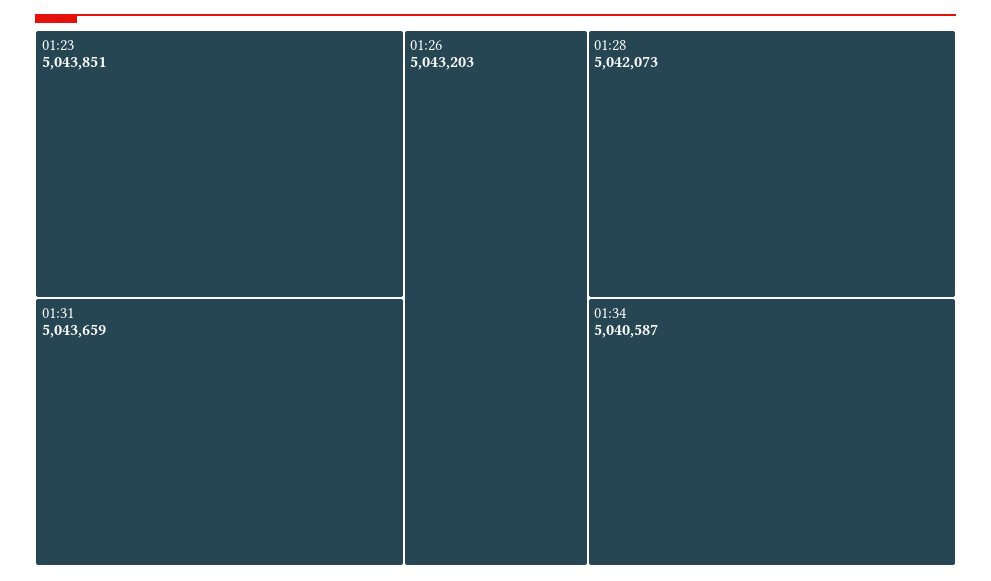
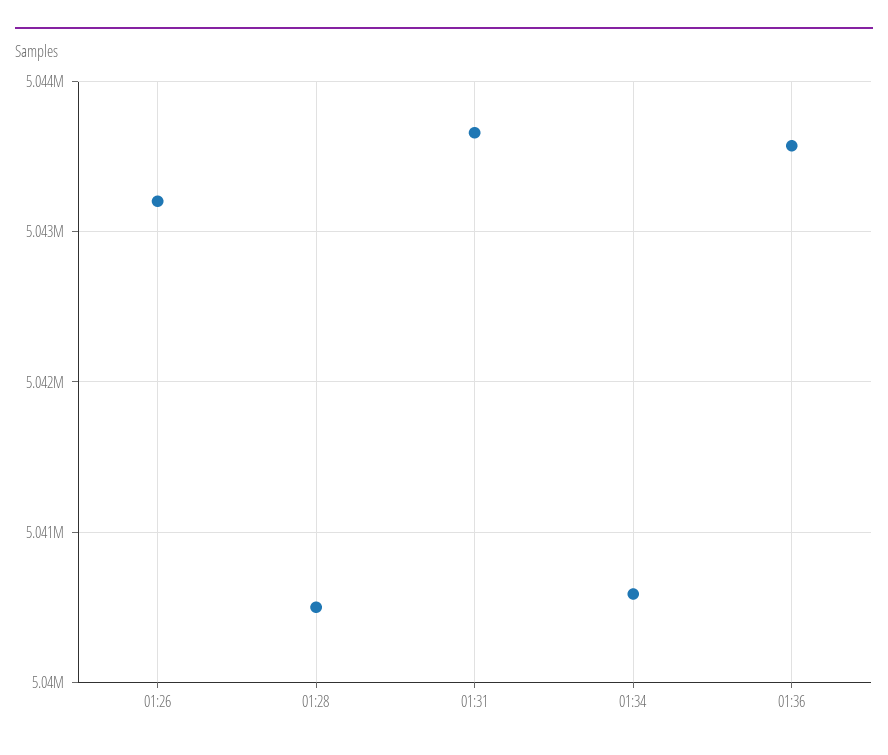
01:23: 5043851 -> none
01:28: 5042073 -> 5040500
01:36: none -> 5043600

